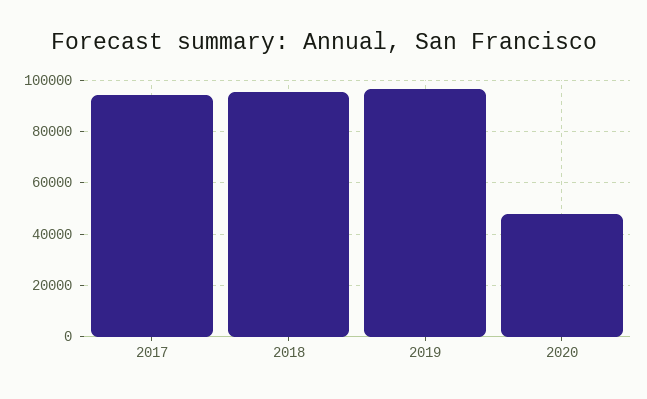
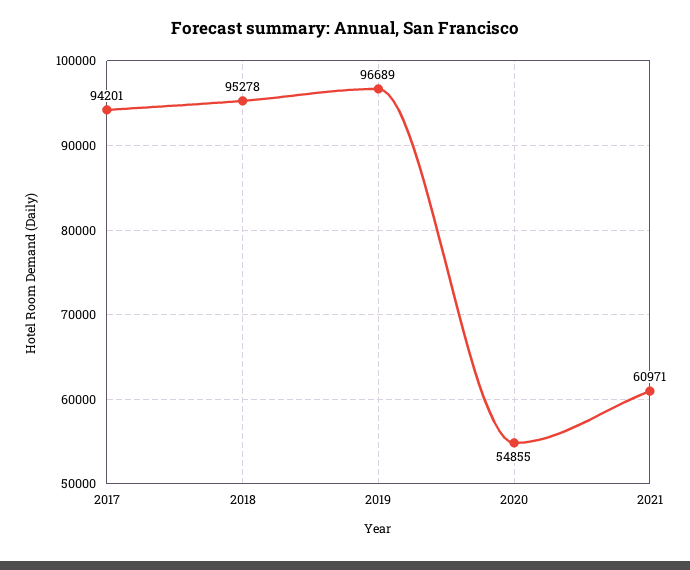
2020: 47500 -> 54855
2021: none -> 60971

